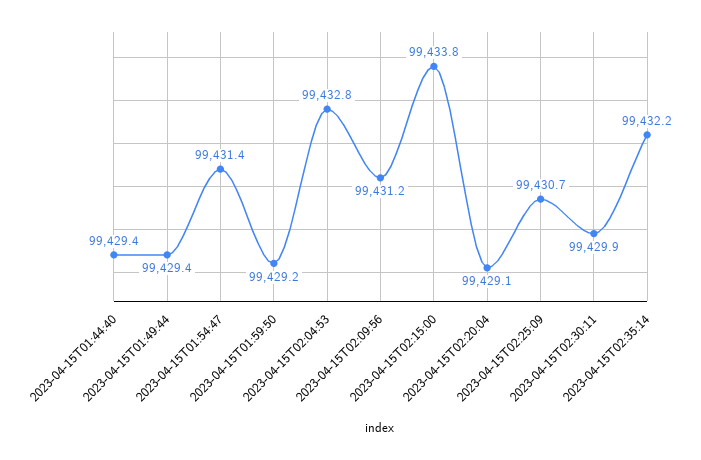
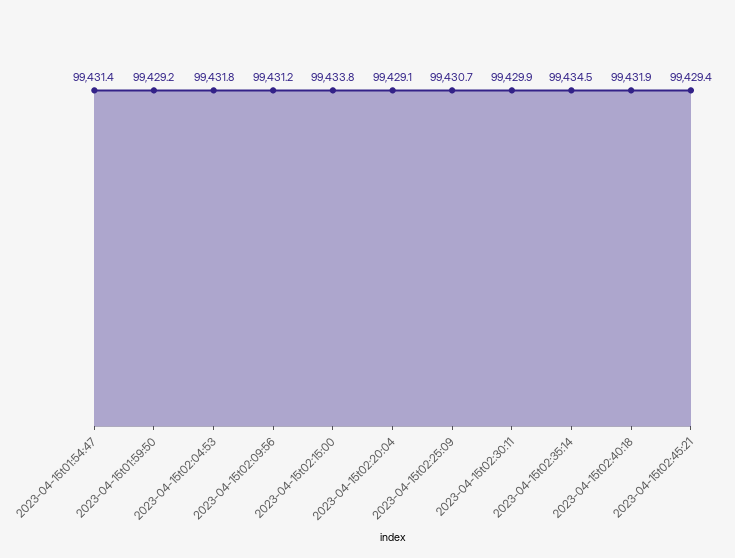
2023-04-15T01:44:40: 99429.4 -> none
2023-04-15T01:49:44: 99429.4 -> none
2023-04-15T02:04:53: 99432.8 -> 99431.8
2023-04-15T02:35:14: 99432.2 -> 99434.5
2023-04-15t02:40:18: none -> 99431.9
2023-04-15t02:45:21: none -> 99429.4

